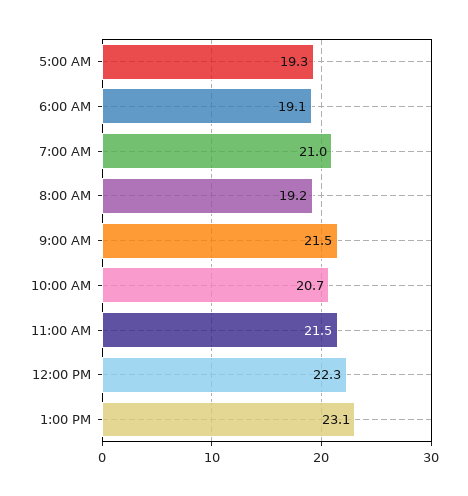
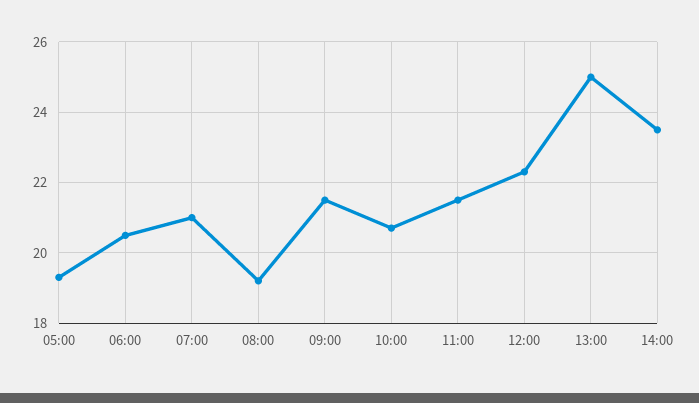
6:00 AM: 19.1 -> 20.5
1:00 PM: 23.1 -> 25
14:00: none -> 23.5

